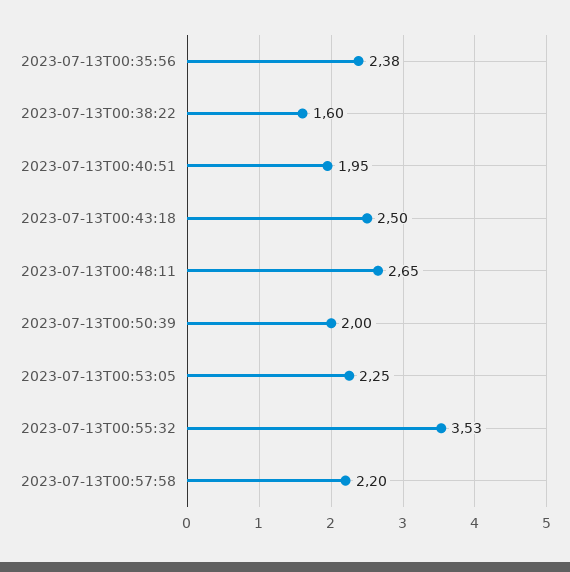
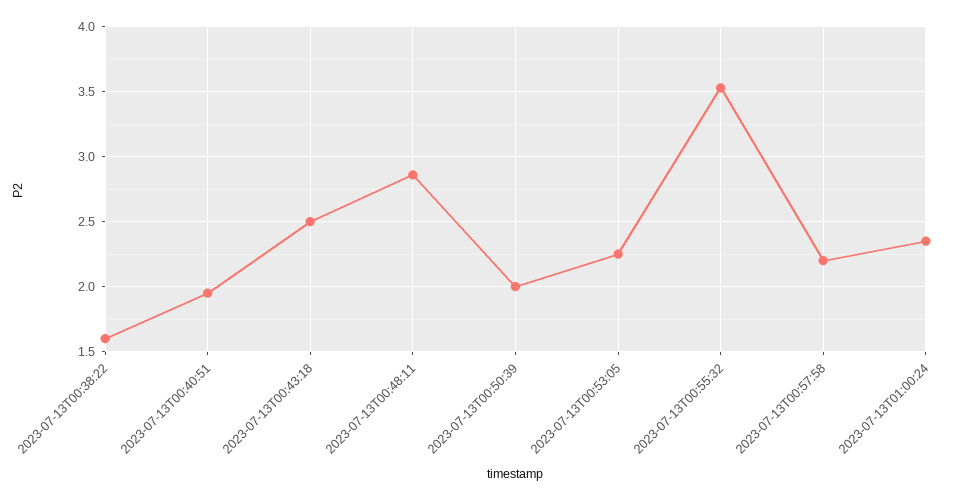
2023-07-13T00:35:56: 2.38 -> none
2023-07-13T00:48:11: 2.65 -> 2.85
2023-07-13T01:00:24: none -> 2.35

